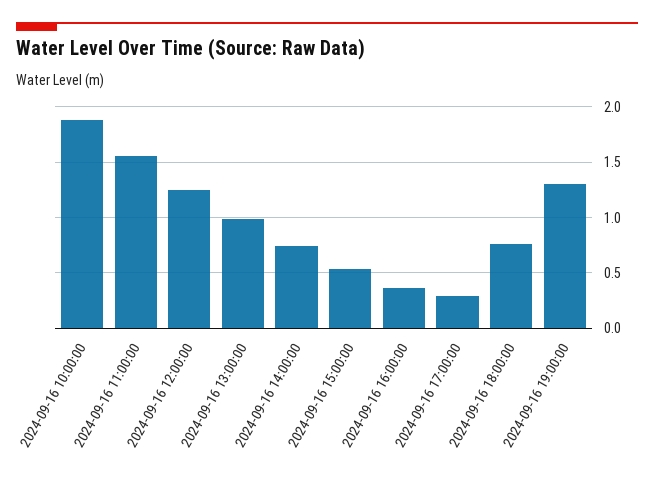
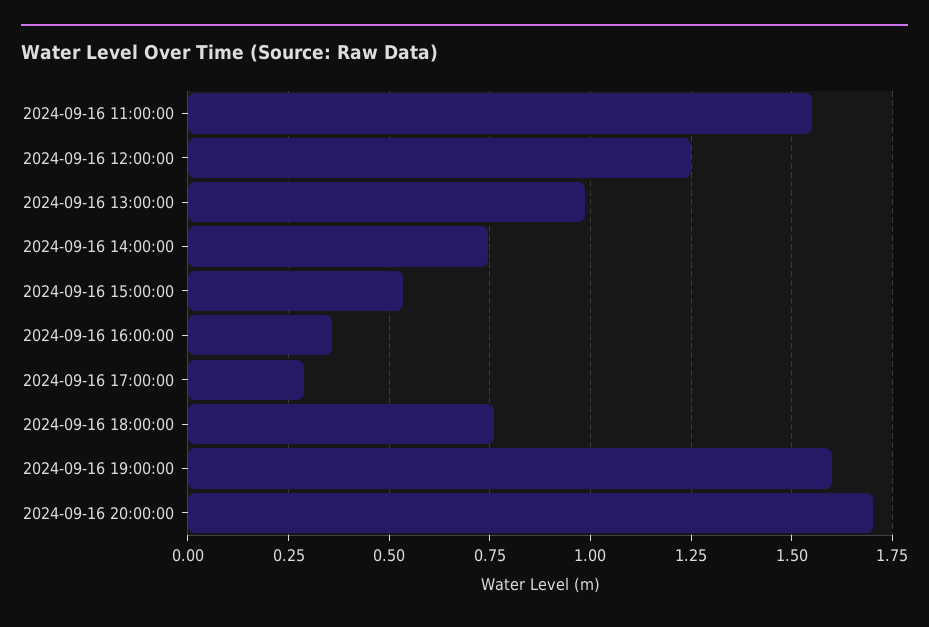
2024-09-16 10:00:00: 1.9 -> none
2024-09-16 19:00:00: 1.3 -> 1.6
2024-09-16 20:00:00: none -> 1.7

